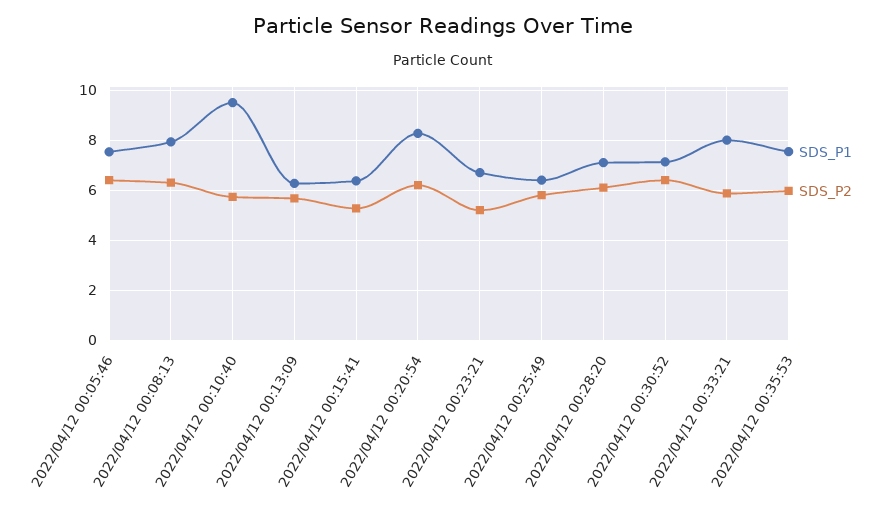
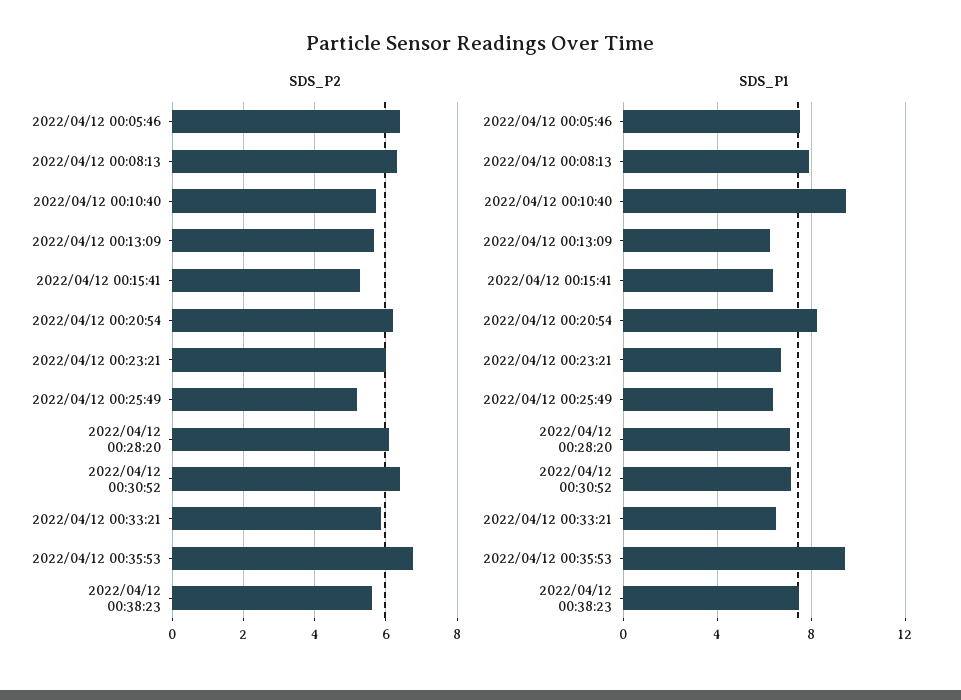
SDS_P2, 2022/04/12 00:23:21: 5.25 -> 6
SDS_P2, 2022/04/12 00:25:49: 5.75 -> 5.2
SDS_P1, 2022/04/12 00:33:21: 8 -> 6.5
SDS_P1, 2022/04/12 00:35:53: 7.5 -> 9.5
SDS_P2, 2022/04/12 00:35:53: 6 -> 6.8
SDS_P2, 2022/04/12 00:38:23: none -> 5.6
SDS_P1, 2022/04/12 00:38:23: none -> 7.5

